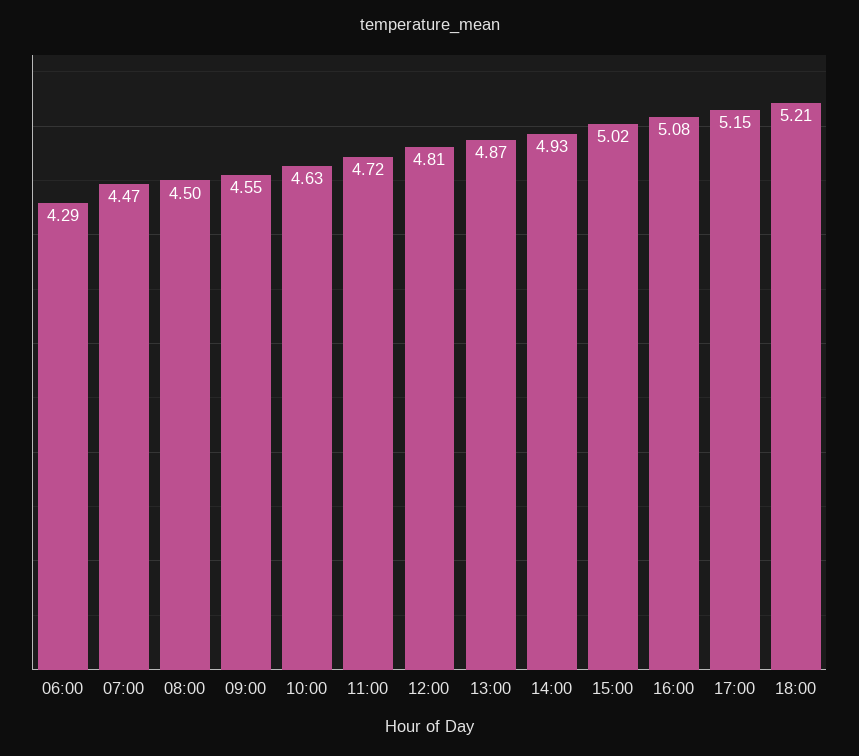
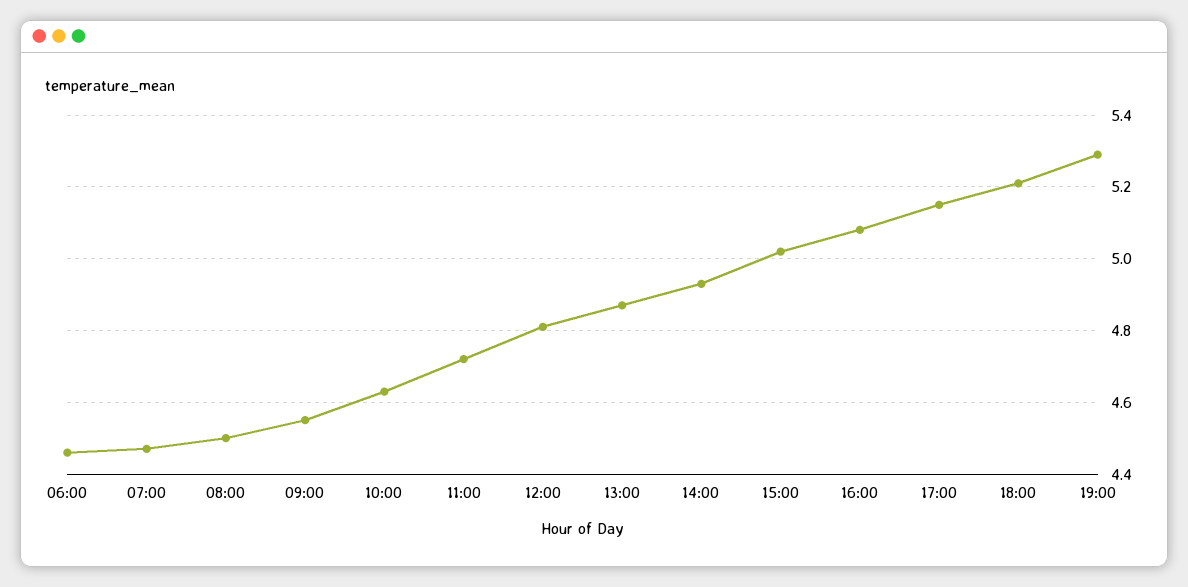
06:00: 4.29 -> 4.45
19:00: none -> 5.3

